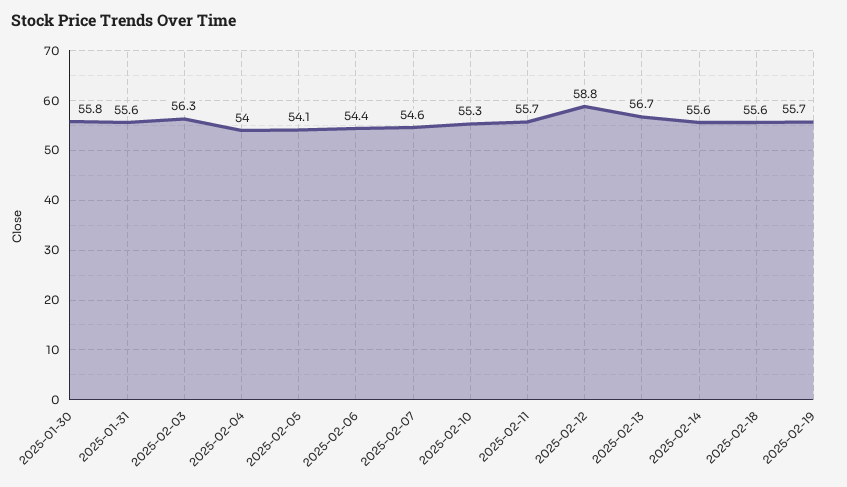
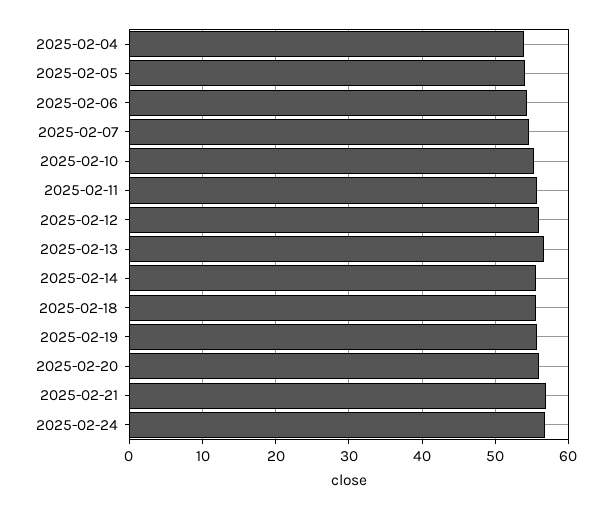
2025-01-30: 55.8 -> none
2025-01-31: 55.6 -> none
2025-02-03: 56.3 -> none
2025-02-12: 58.8 -> 56
2025-02-20: none -> 56
2025-02-21: none -> 57
2025-02-24: none -> 57

